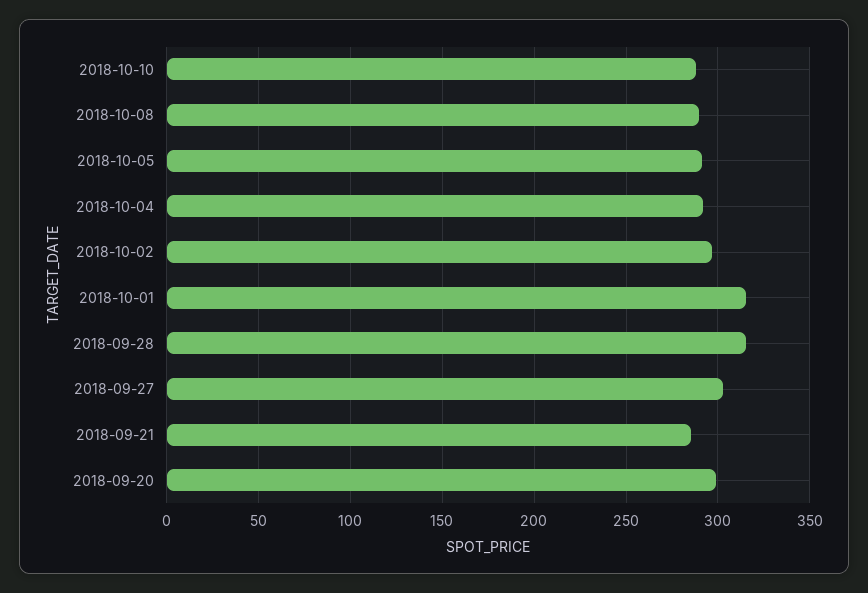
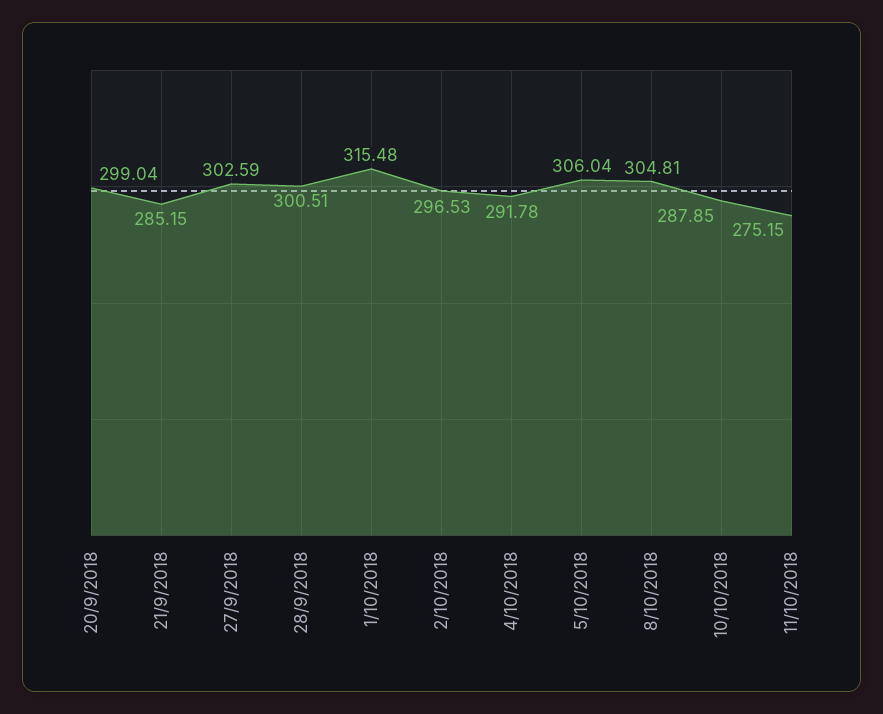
2018-10-08: 290 -> 304.81
2018-10-05: 290 -> 306.04
2018-09-28: 315 -> 300.51
11/10/2018: none -> 275.15

